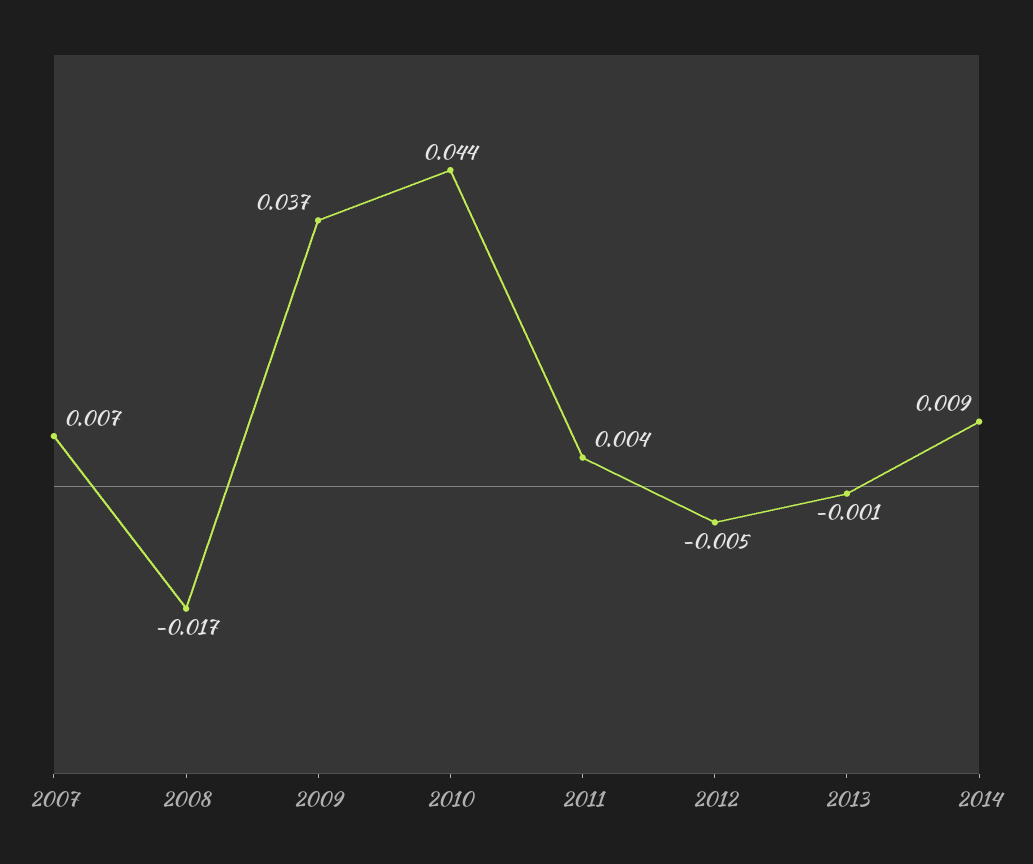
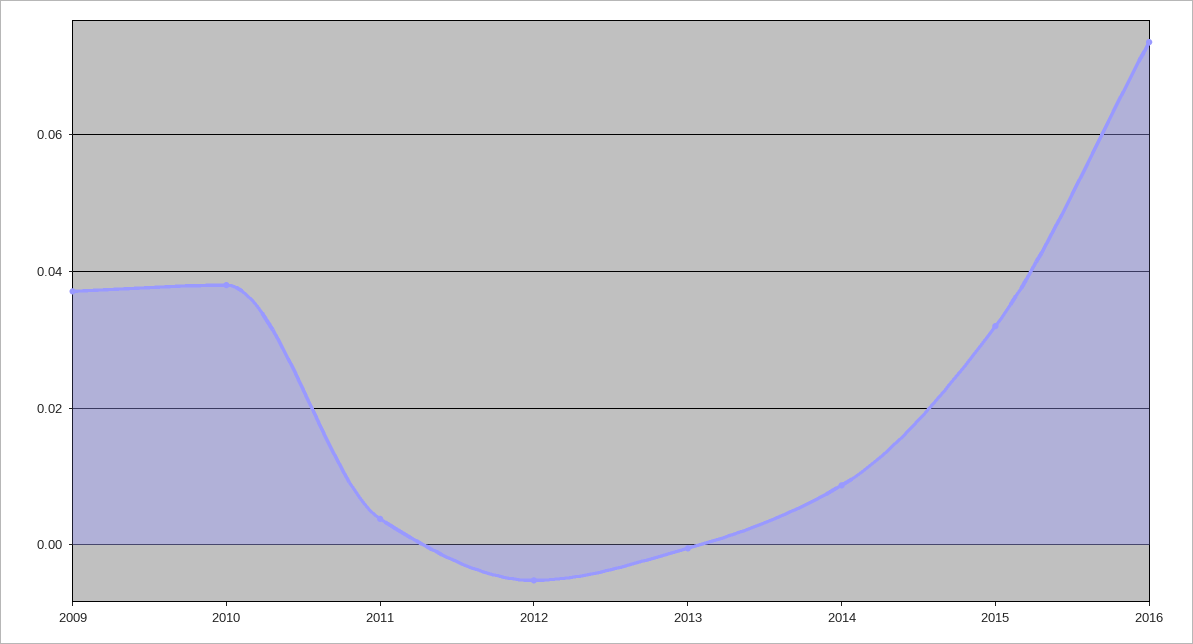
2007: 0.007 -> none
2008: -0.017 -> none
2010: 0.044 -> 0.038
2015: none -> 0.032
2016: none -> 0.074

